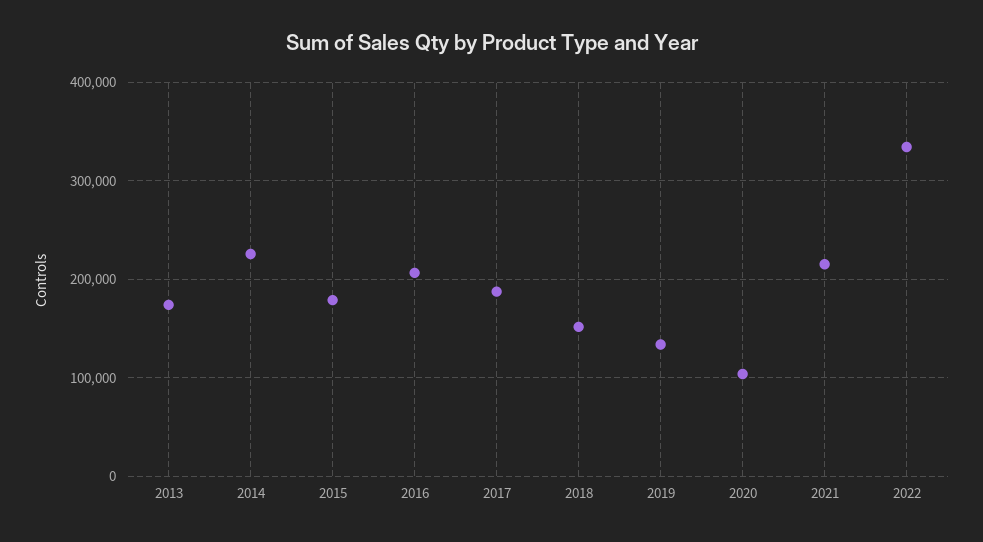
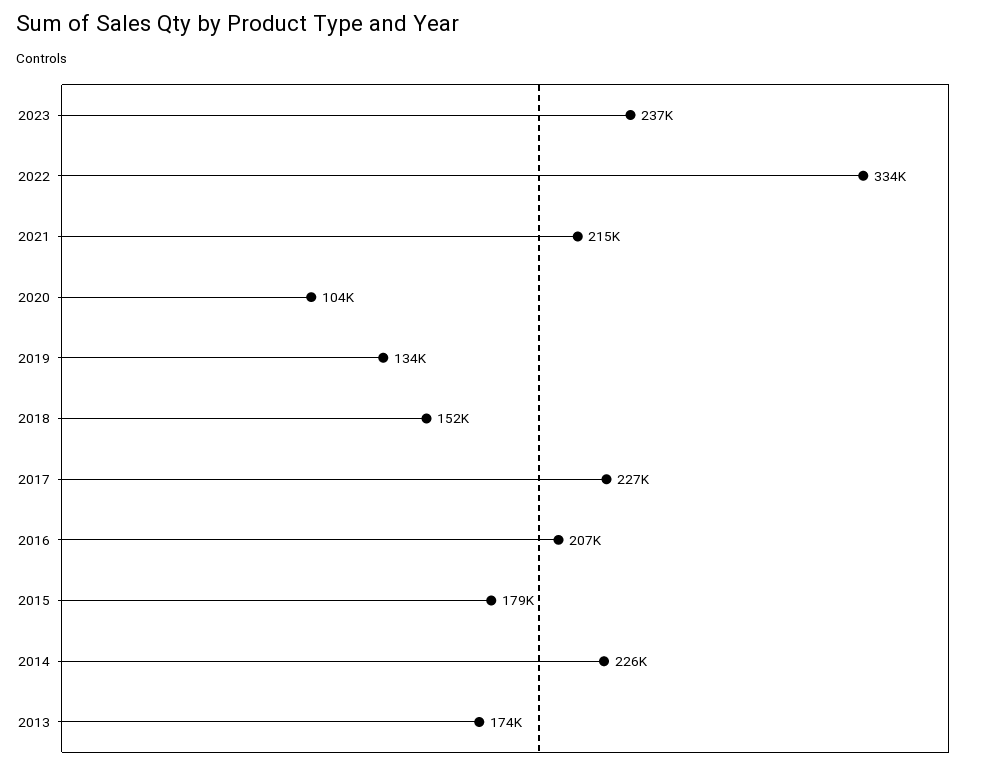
2017: 190000 -> 227000
2023: none -> 237000

